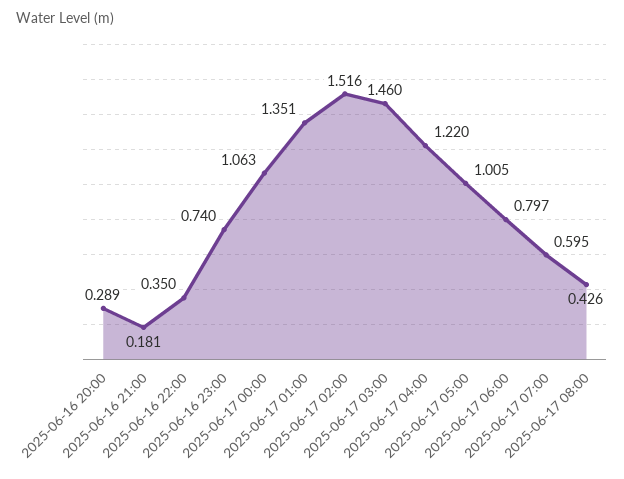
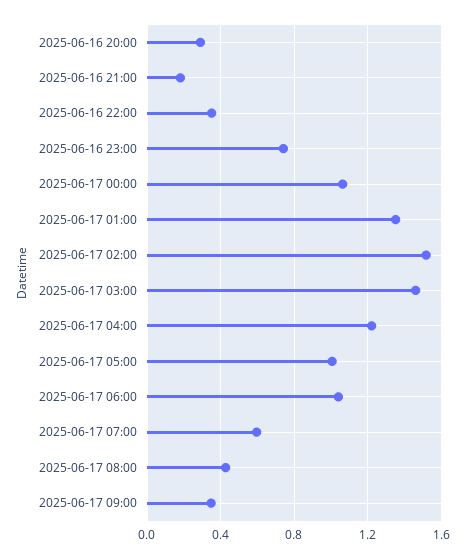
2025-06-17 06:00: 0.797 -> 1.05
2025-06-17 09:00: none -> 0.35

